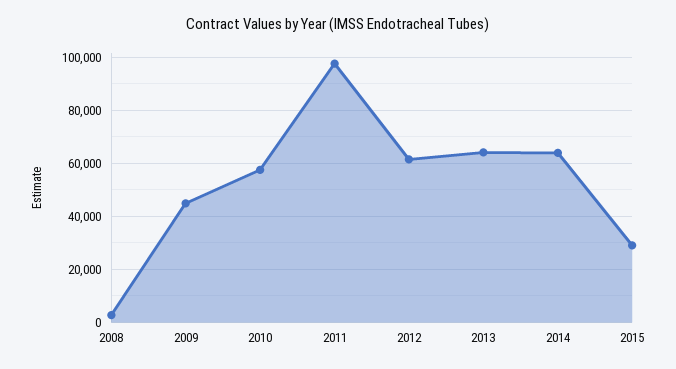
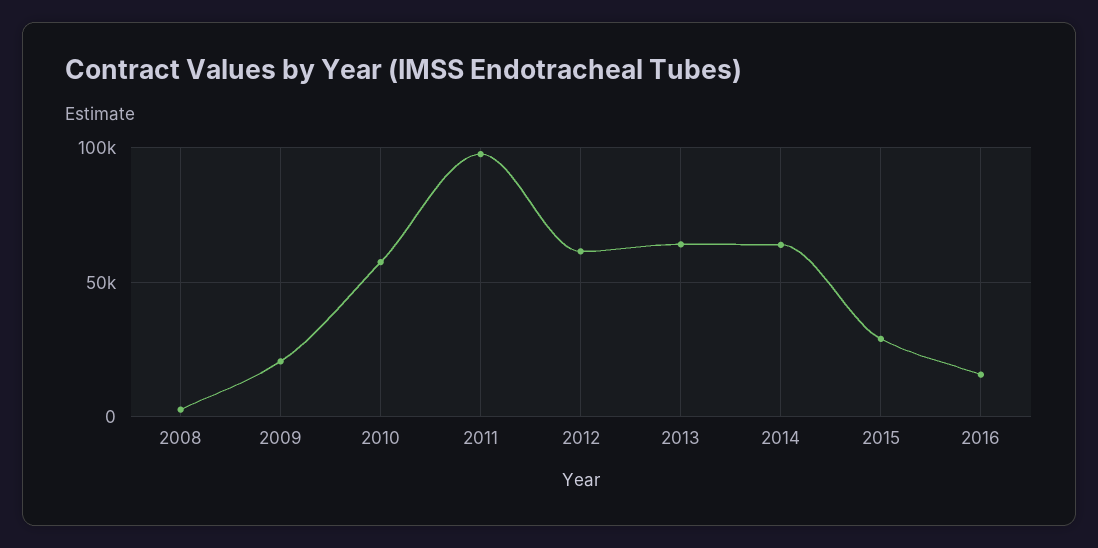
2009: 45000 -> 20000
2016: none -> 15000

